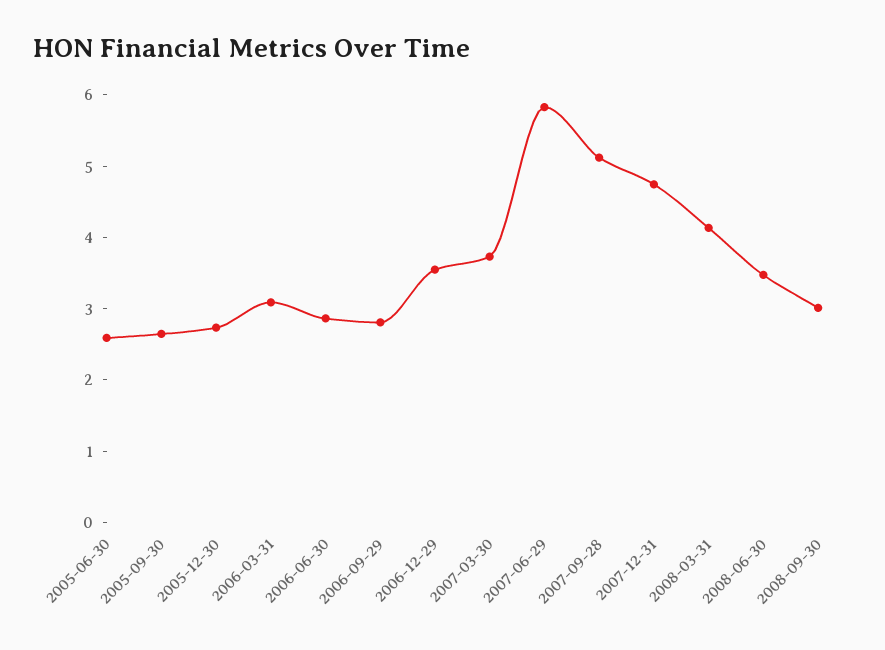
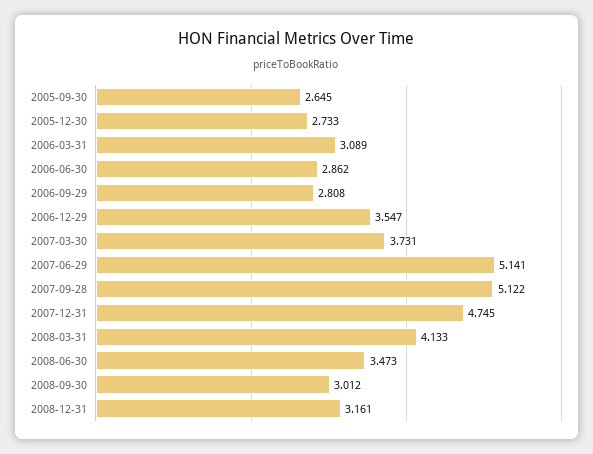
2005-06-30: 2.6 -> none
2007-06-29: 5.8 -> 5.141
2008-12-31: none -> 3.161

